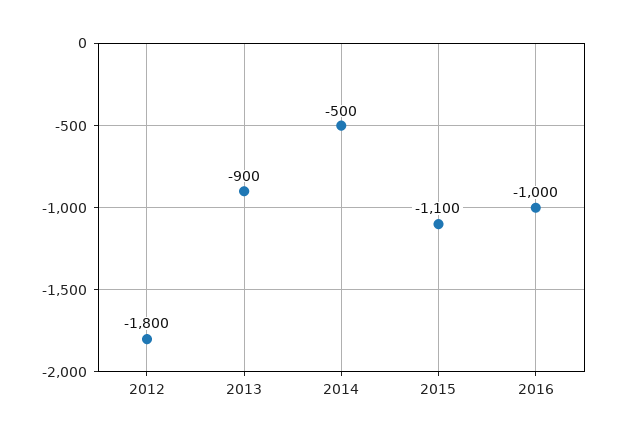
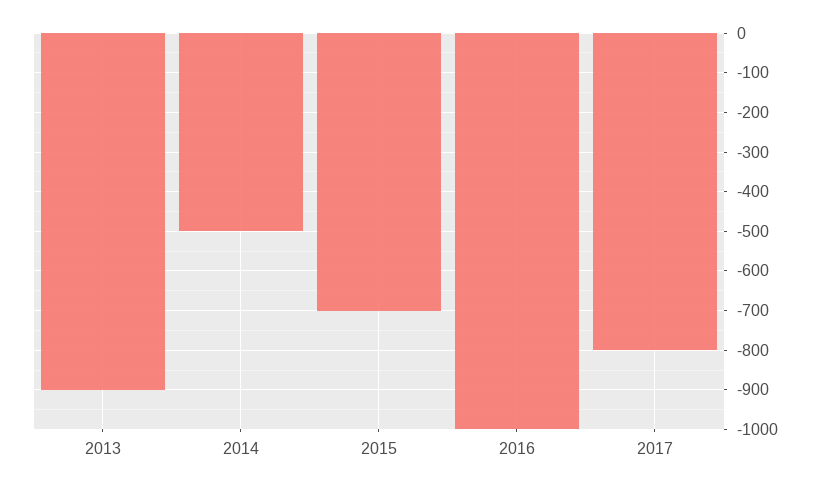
2012: -1800 -> none
2015: -1100 -> -700
2017: none -> -800

